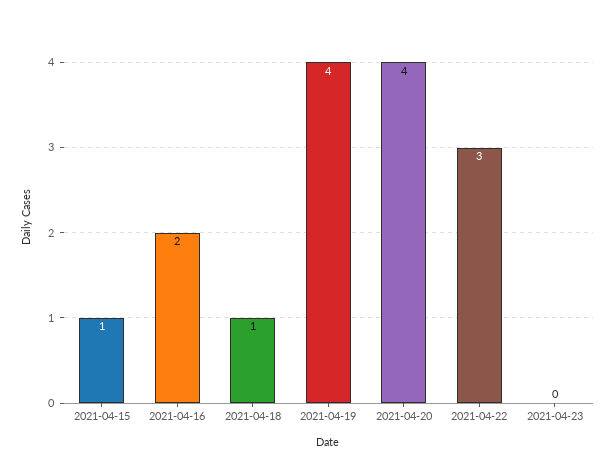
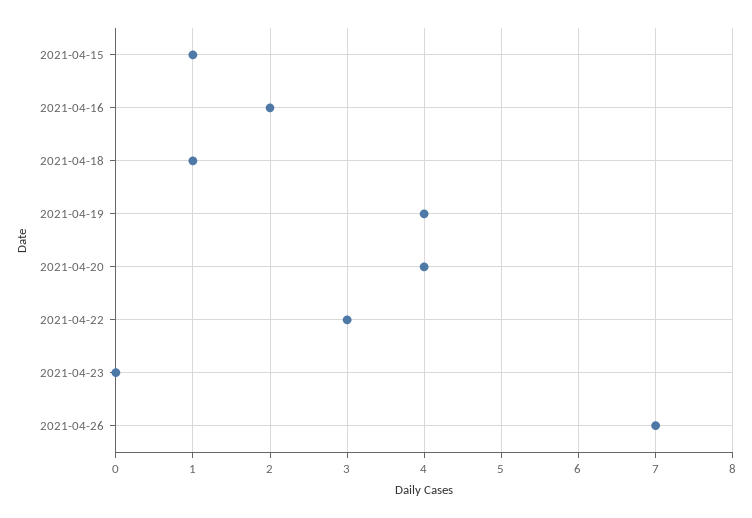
2021-04-26: none -> 7

